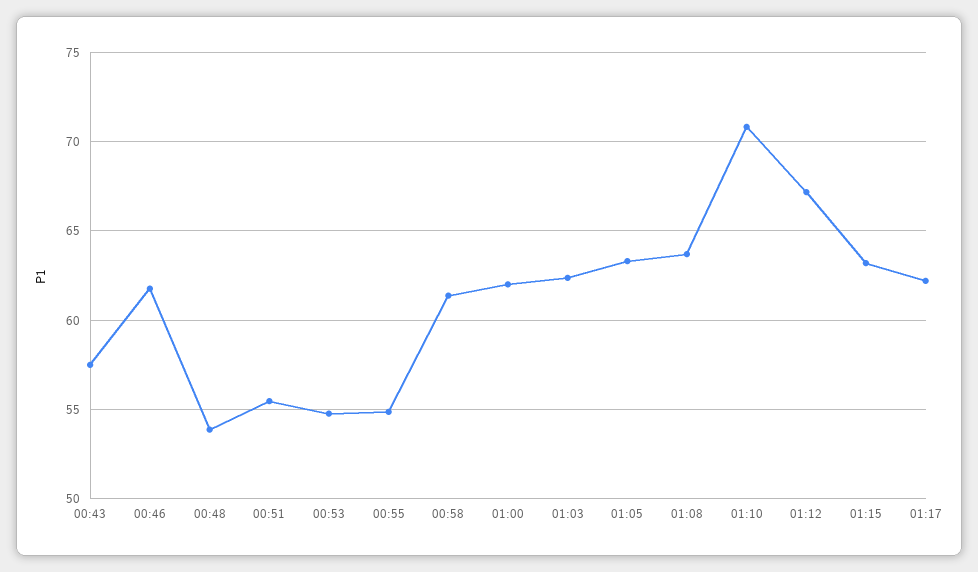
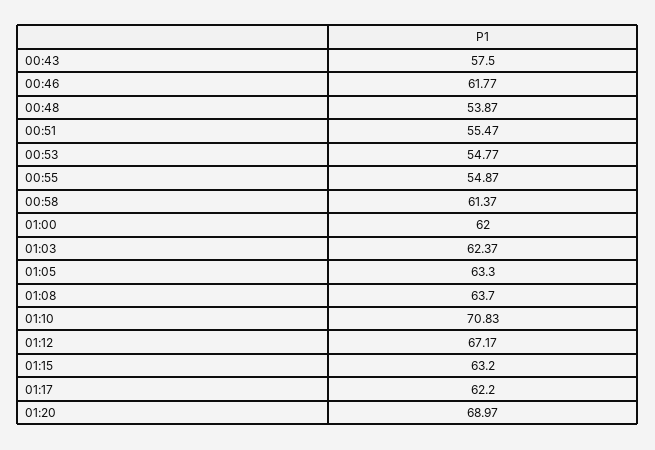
01:20: none -> 68.97

